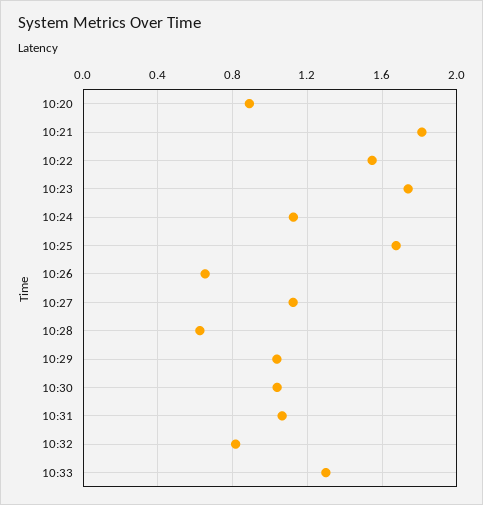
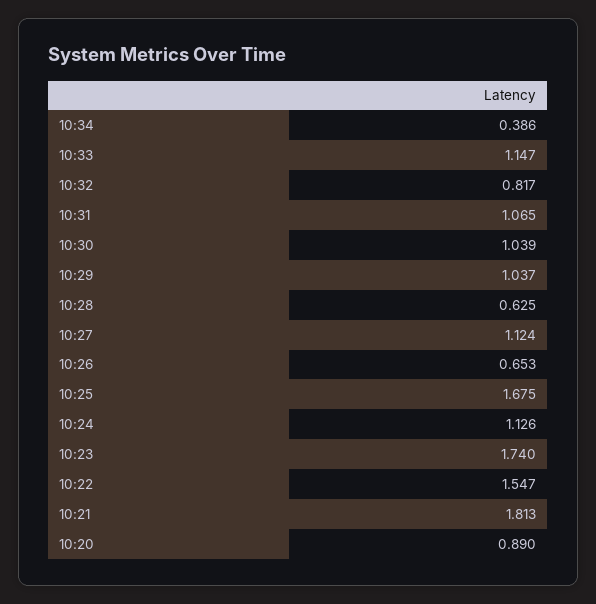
10:33: 1.3 -> 1.147
10:34: none -> 0.386

